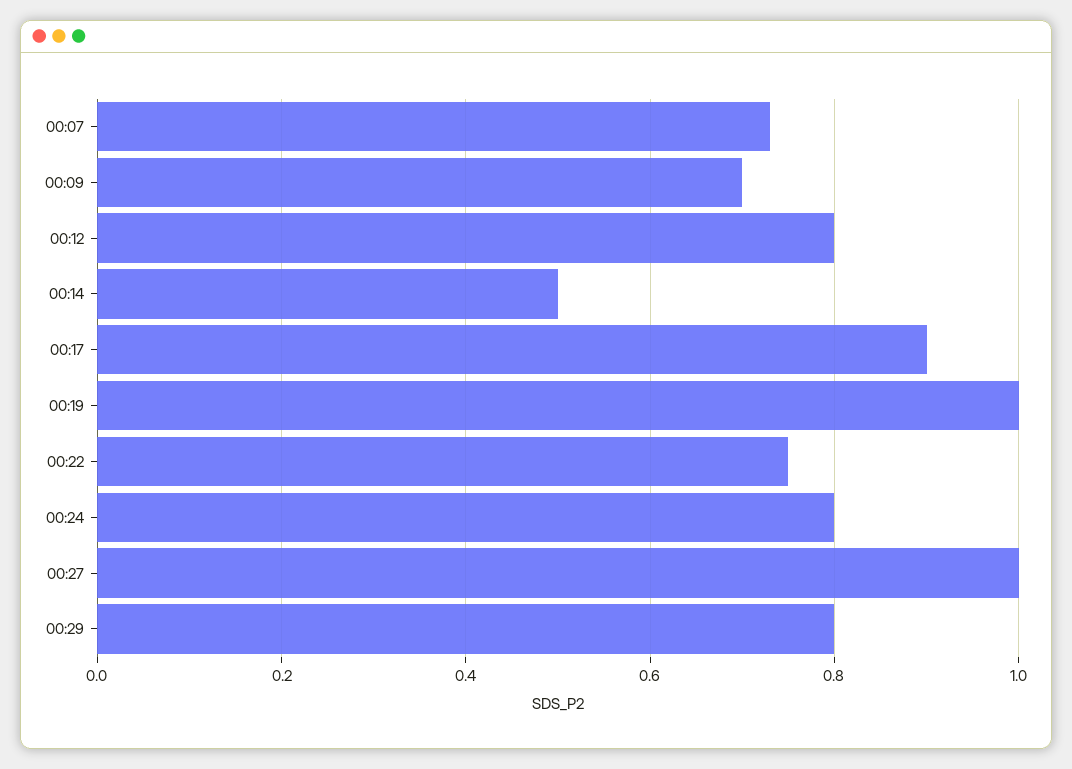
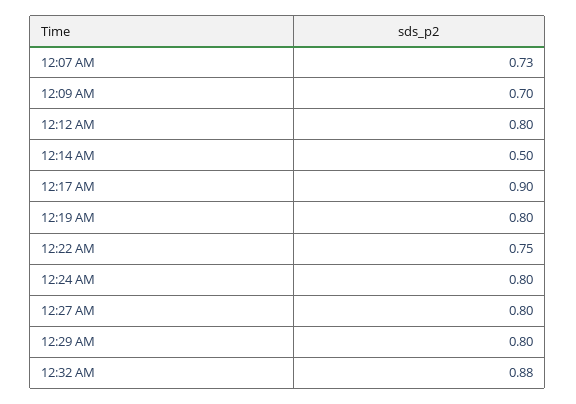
00:19: 1 -> 0.8
00:27: 1 -> 0.8
12:32 AM: none -> 0.88

